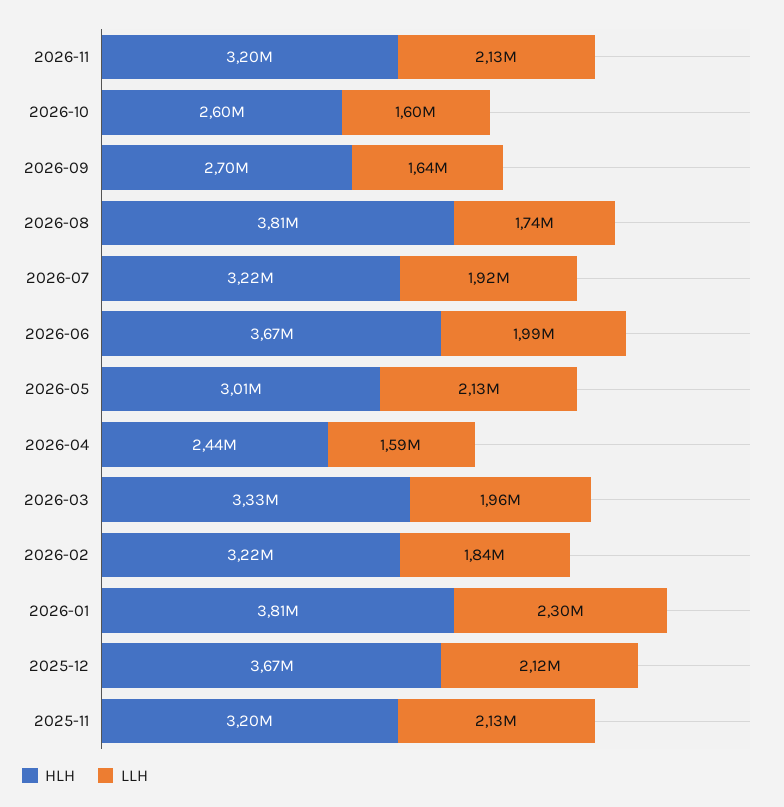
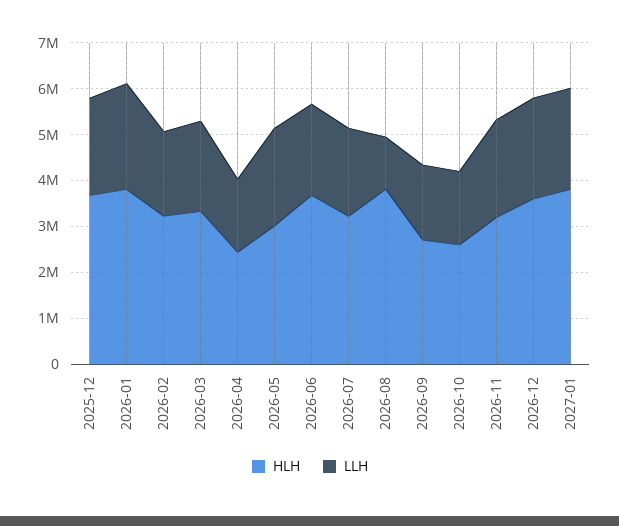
LLH, 2026-08: 1740000 -> 1200000
HLH, 2025-11: 3200000 -> none
LLH, 2025-11: 2130000 -> none
HLH, 2026-12: none -> 3600000
LLH, 2026-12: none -> 2200000
HLH, 2027-01: none -> 3800000
LLH, 2027-01: none -> 2200000

